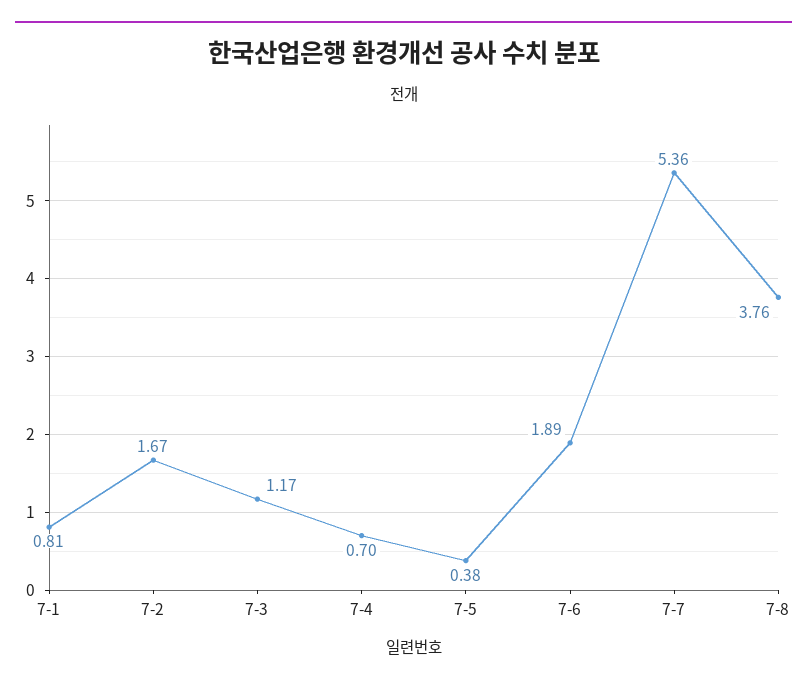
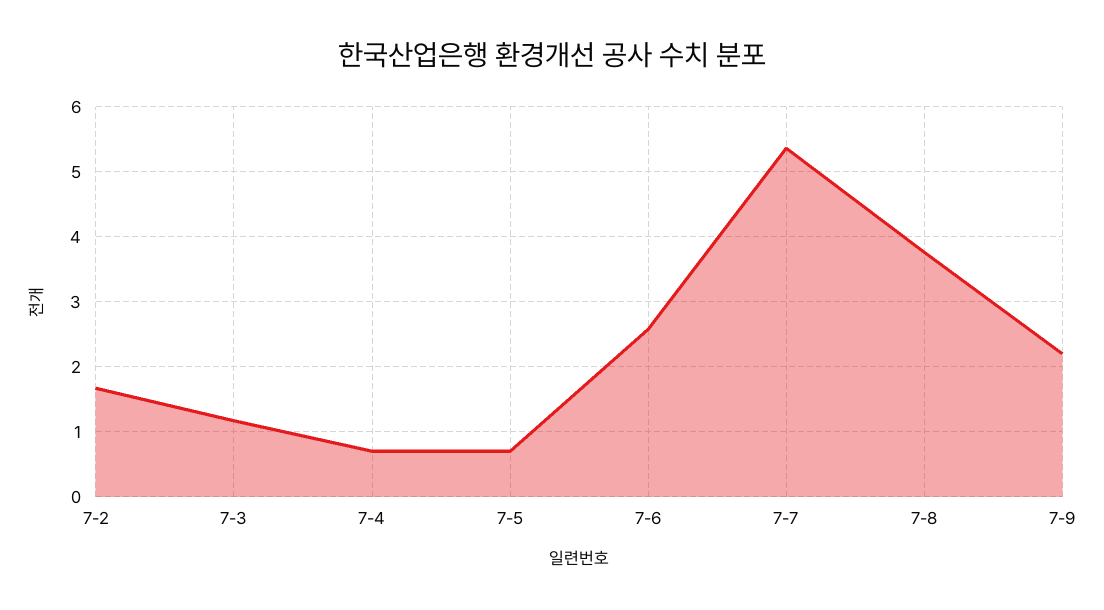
7-1: 0.81 -> none
7-5: 0.38 -> 0.7
7-6: 1.89 -> 2.6
7-9: none -> 2.2

